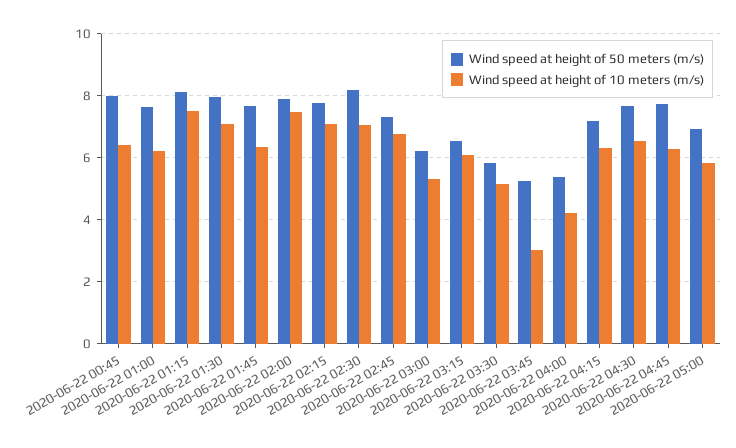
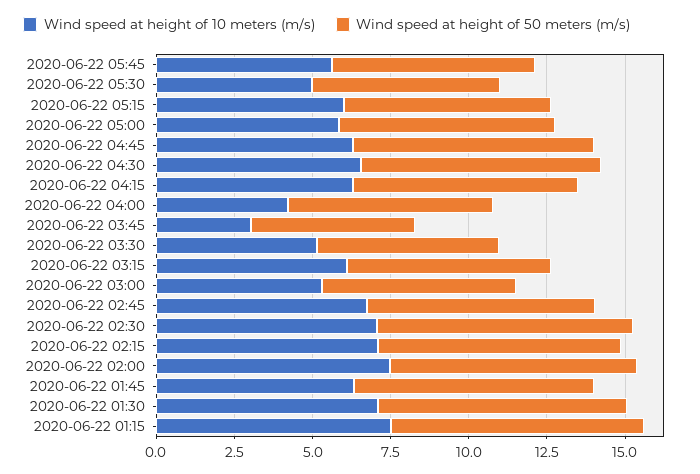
Wind speed at height of 50 meters (m/s), 2020-06-22 00:45: 8 -> none
Wind speed at height of 10 meters (m/s), 2020-06-22 00:45: 6.4 -> none
Wind speed at height of 50 meters (m/s), 2020-06-22 01:00: 7.6 -> none
Wind speed at height of 10 meters (m/s), 2020-06-22 01:00: 6.2 -> none
Wind speed at height of 50 meters (m/s), 2020-06-22 04:00: 5.4 -> 6.5
Wind speed at height of 10 meters (m/s), 2020-06-22 05:45: none -> 5.5
Wind speed at height of 50 meters (m/s), 2020-06-22 05:45: none -> 6.5
Wind speed at height of 10 meters (m/s), 2020-06-22 05:30: none -> 5
Wind speed at height of 50 meters (m/s), 2020-06-22 05:30: none -> 6
Wind speed at height of 10 meters (m/s), 2020-06-22 05:15: none -> 6
Wind speed at height of 50 meters (m/s), 2020-06-22 05:15: none -> 6.5

